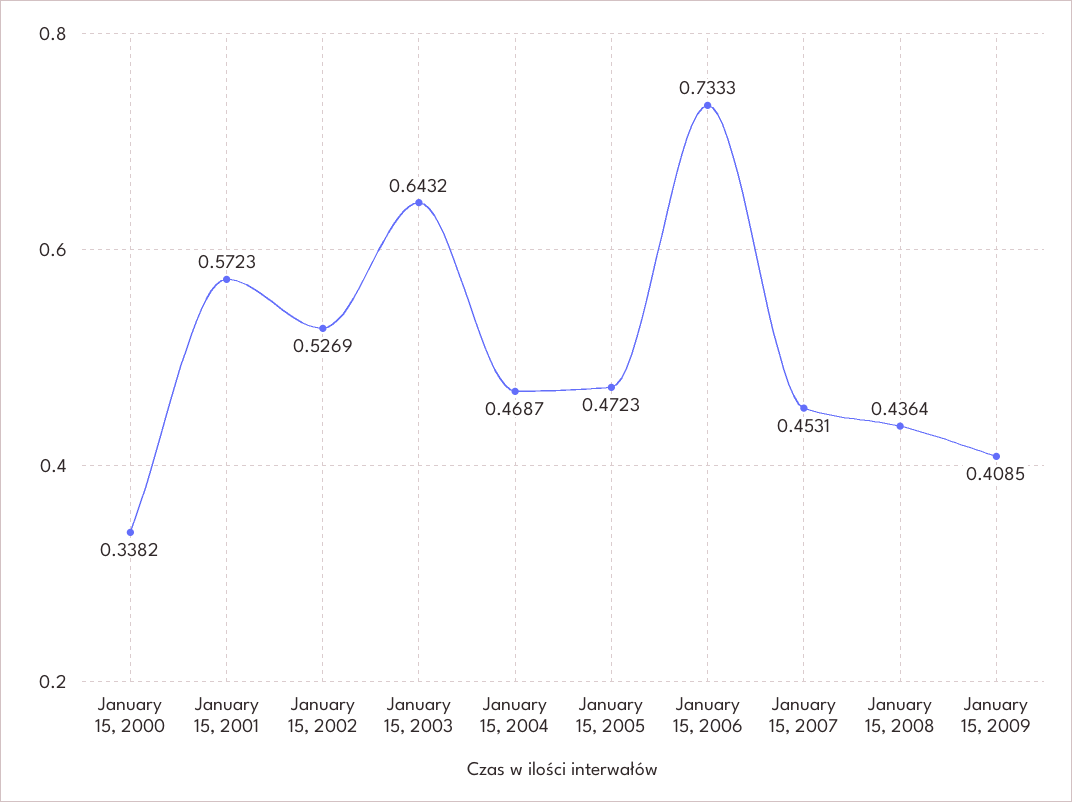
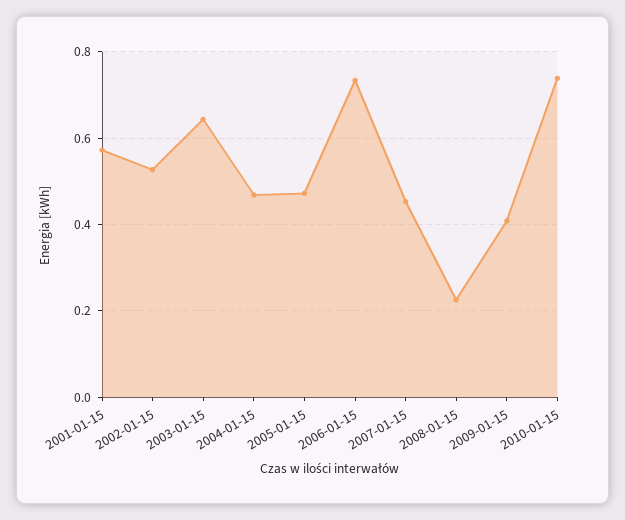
January 15, 2000: 0.3382 -> none
January 15, 2008: 0.4364 -> 0.22
2010-01-15: none -> 0.74

